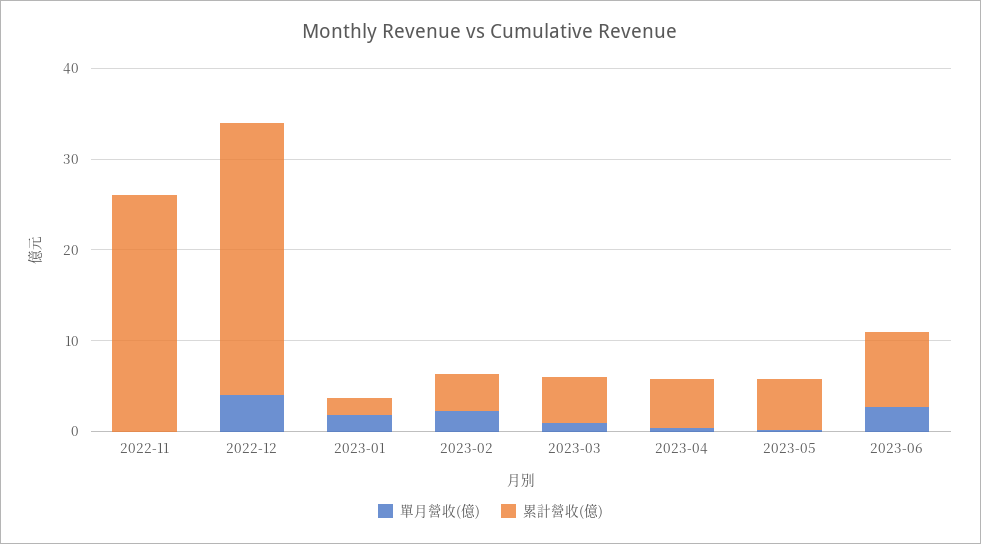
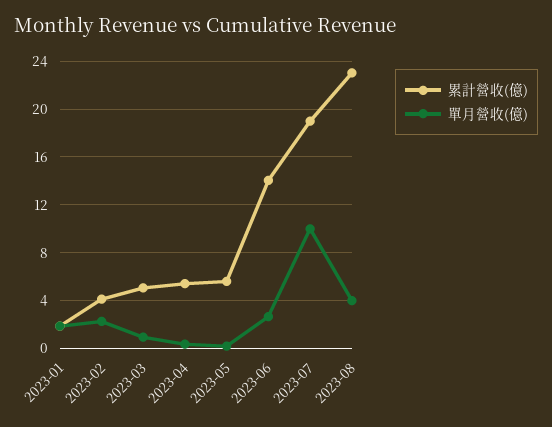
單月營收(億), 2022-11: 0 -> none
累計營收(億), 2022-11: 26 -> none
單月營收(億), 2022-12: 4 -> none
累計營收(億), 2022-12: 30 -> none
累計營收(億), 2023-06: 8 -> 14
累計營收(億), 2023-07: none -> 19
單月營收(億), 2023-07: none -> 10
累計營收(億), 2023-08: none -> 23
單月營收(億), 2023-08: none -> 4

